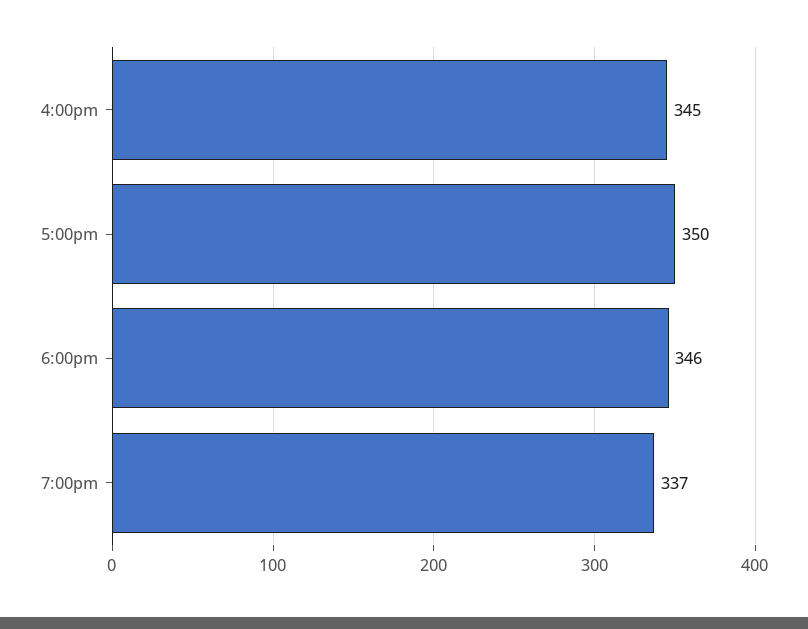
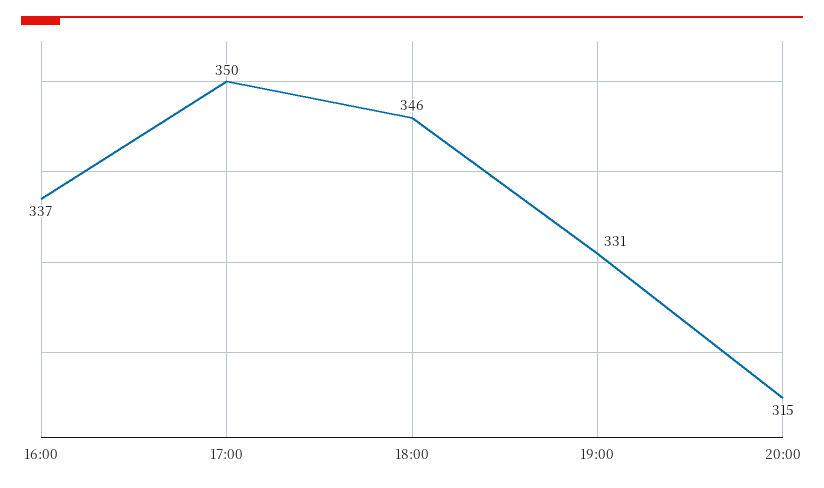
4:00pm: 345 -> 337
7:00pm: 337 -> 331
20:00: none -> 315

